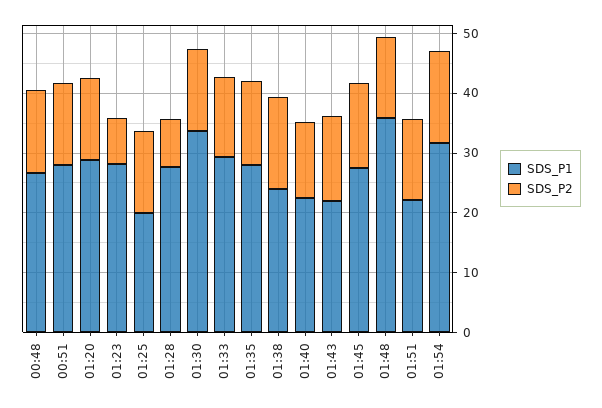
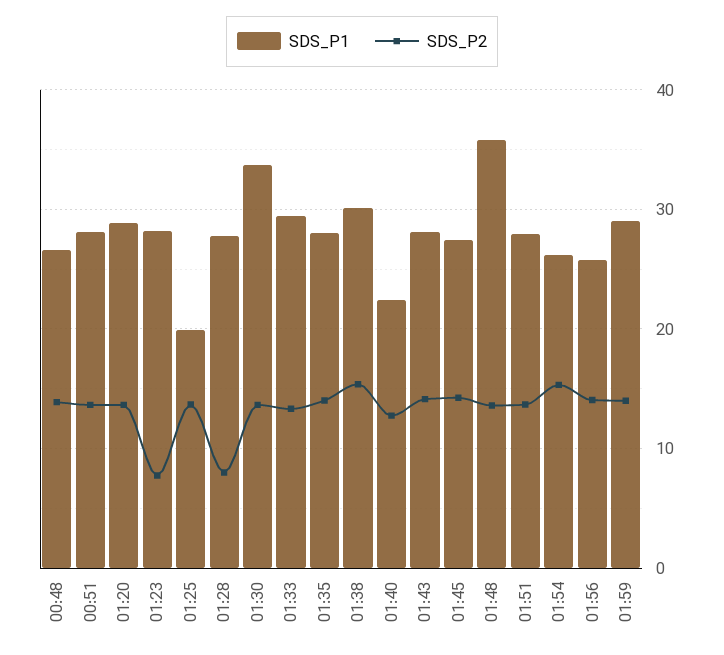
SDS_P1, 01:38: 24 -> 30
SDS_P1, 01:43: 22 -> 28
SDS_P1, 01:51: 22 -> 28
SDS_P1, 01:54: 32 -> 26
SDS_P1, 01:56: none -> 26
SDS_P2, 01:56: none -> 14
SDS_P1, 01:59: none -> 29
SDS_P2, 01:59: none -> 14

